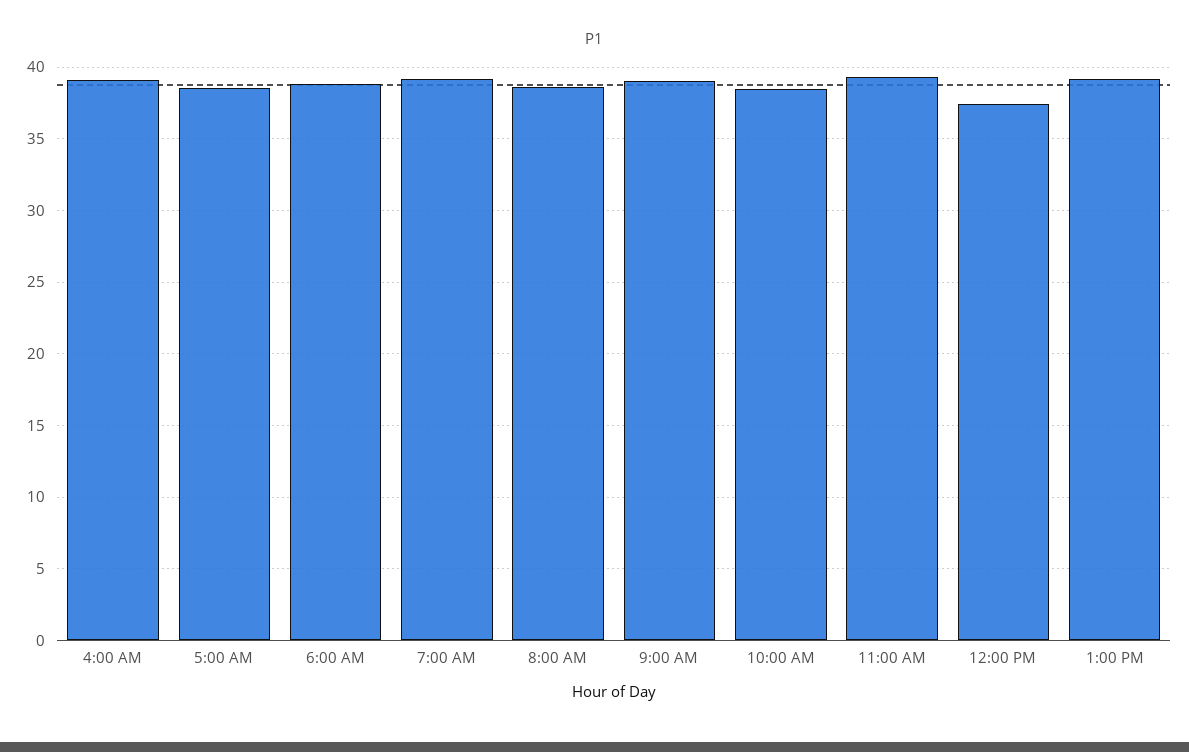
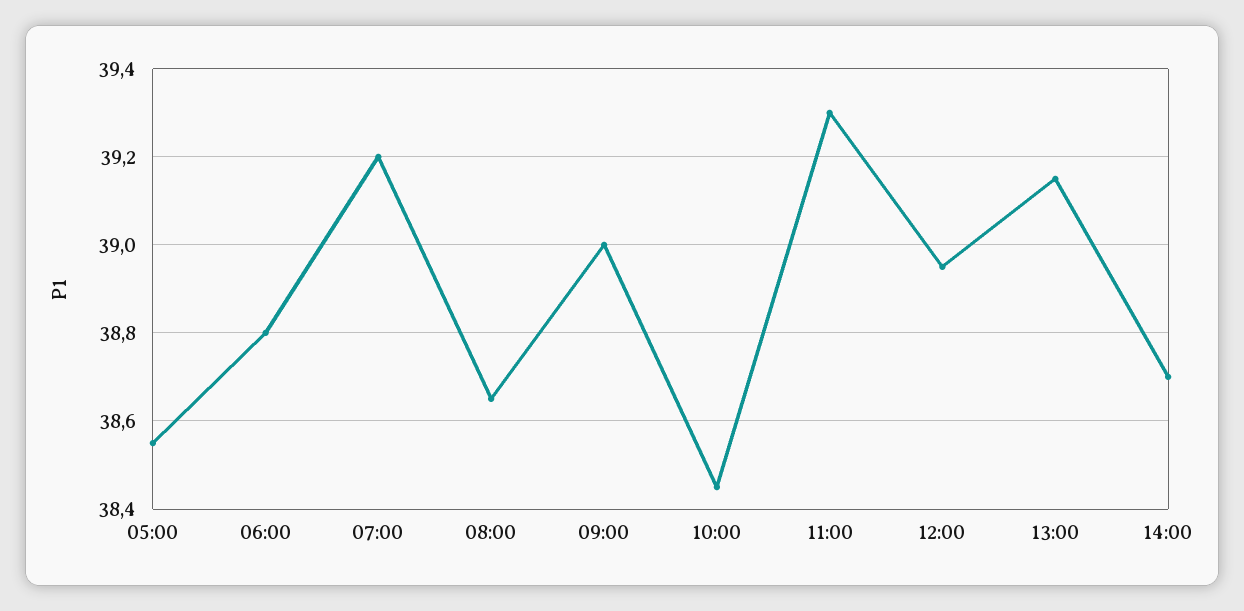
4:00 AM: 39 -> none
12:00 PM: 37.5 -> 38.95
14:00: none -> 38.7

